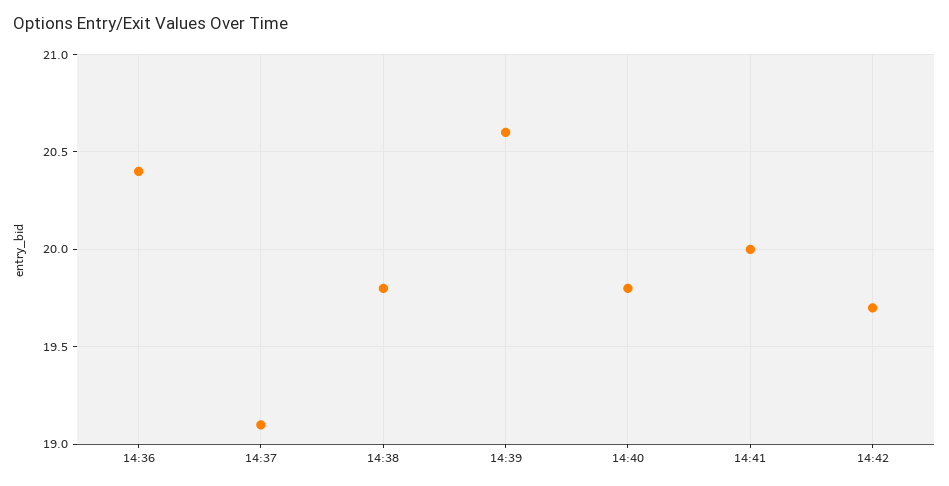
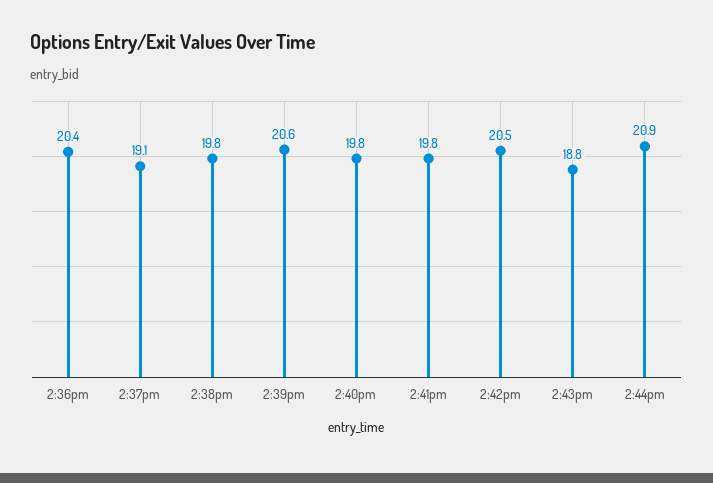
14:41: 20 -> 19.8
14:42: 19.7 -> 20.5
2:43pm: none -> 18.8
2:44pm: none -> 20.9

